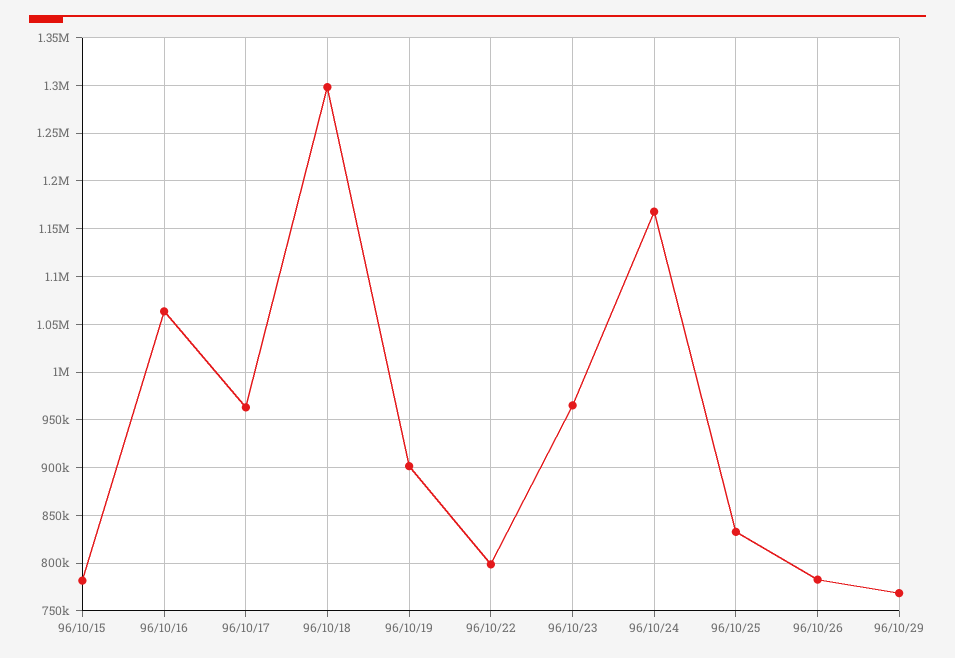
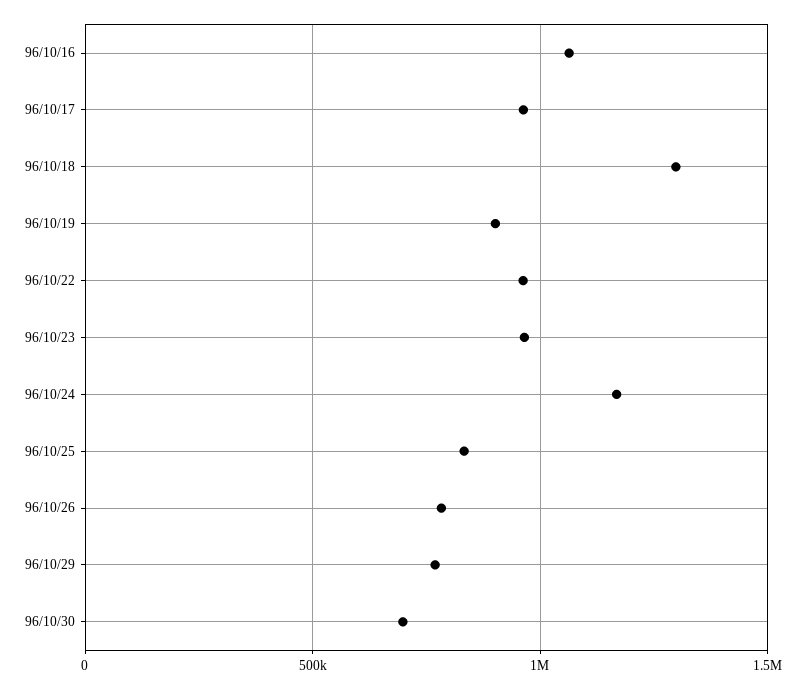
96/10/15: 780000 -> none
96/10/22: 800000 -> 950000
96/10/30: none -> 700000

